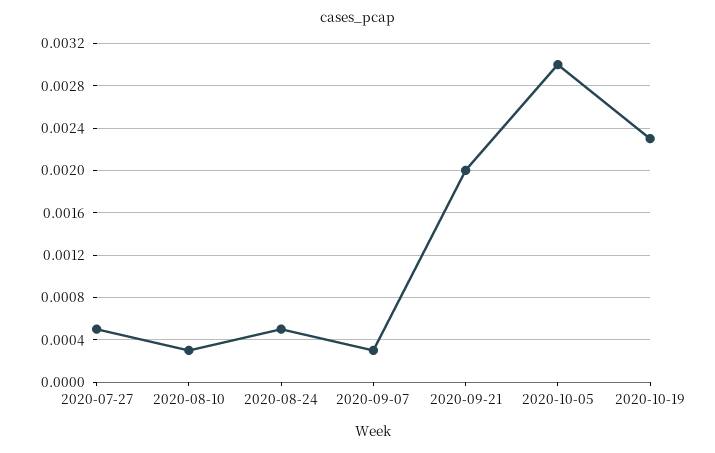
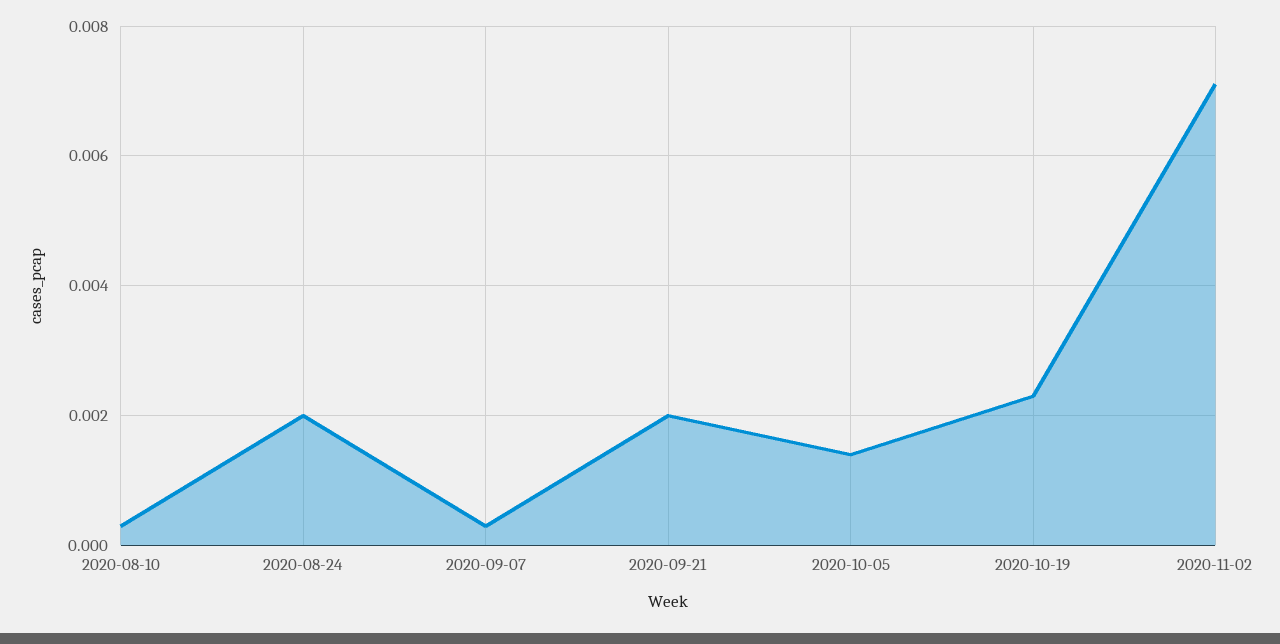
2020-07-27: 0.0005 -> none
2020-08-24: 0.0005 -> 0.002
2020-10-05: 0.003 -> 0.0015
2020-11-02: none -> 0.007

